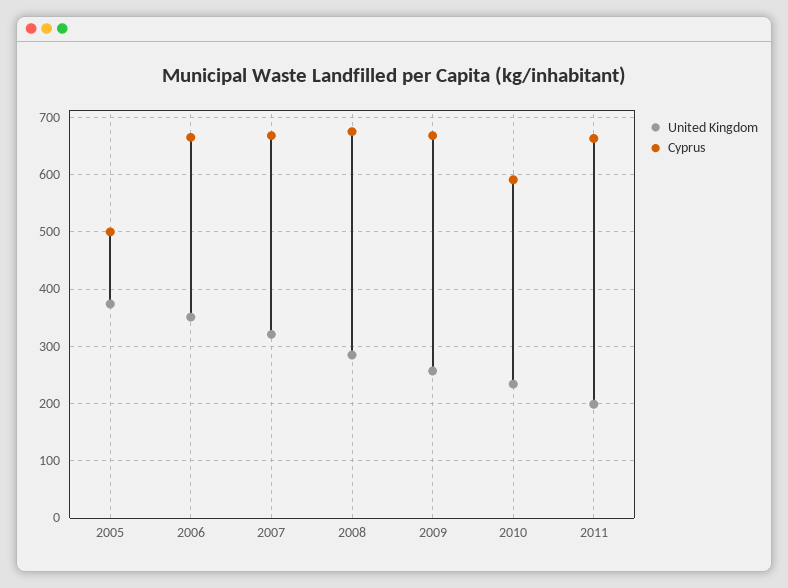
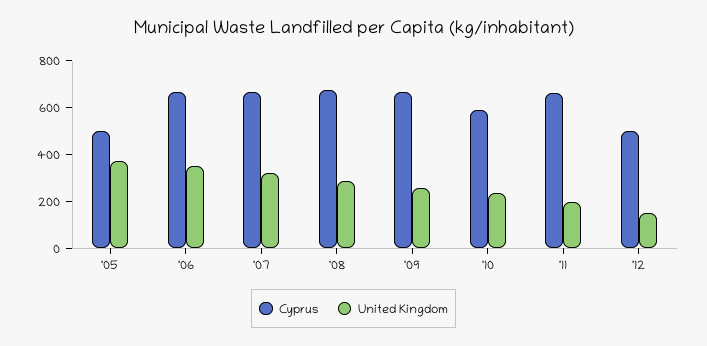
Cyprus, '12: none -> 500
United Kingdom, '12: none -> 150

